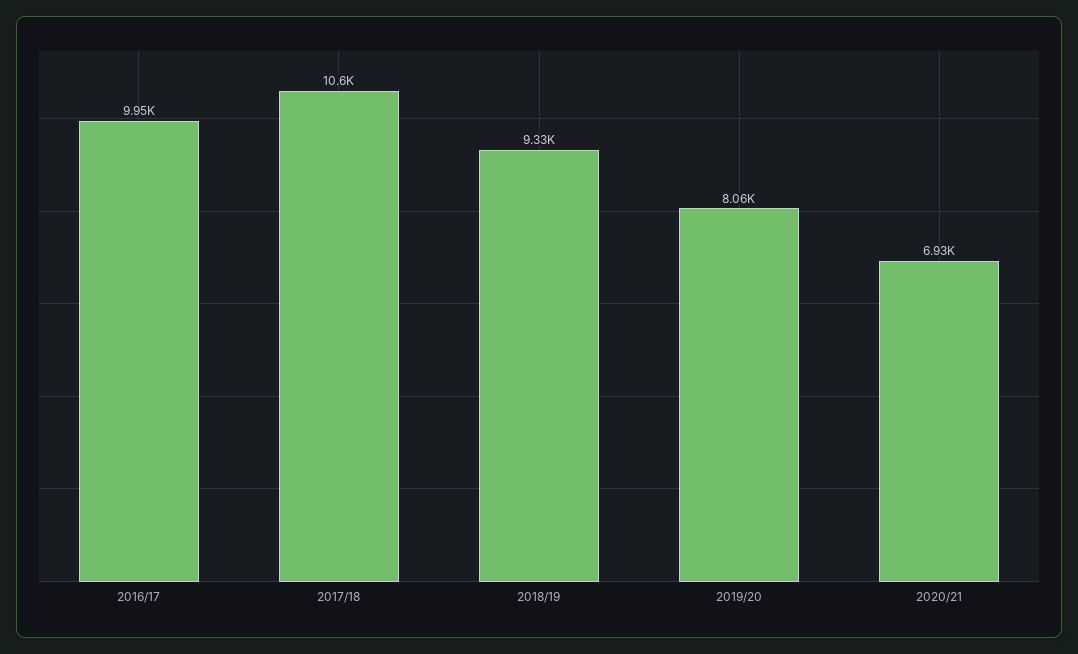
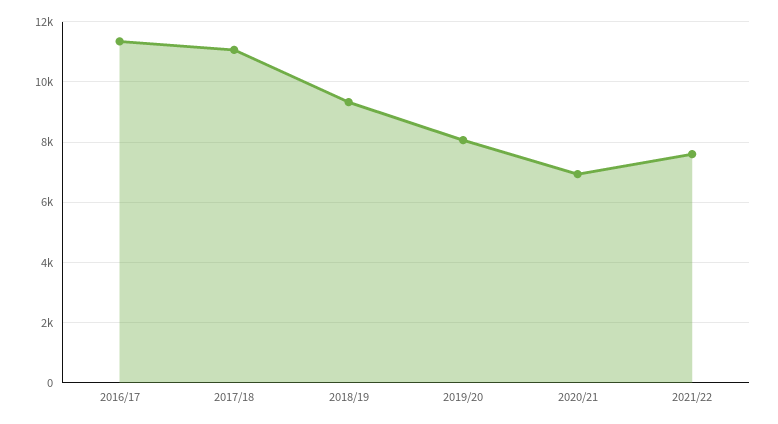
2016/17: 9950 -> 11400
2017/18: 10600 -> 11000
2021/22: none -> 7600

